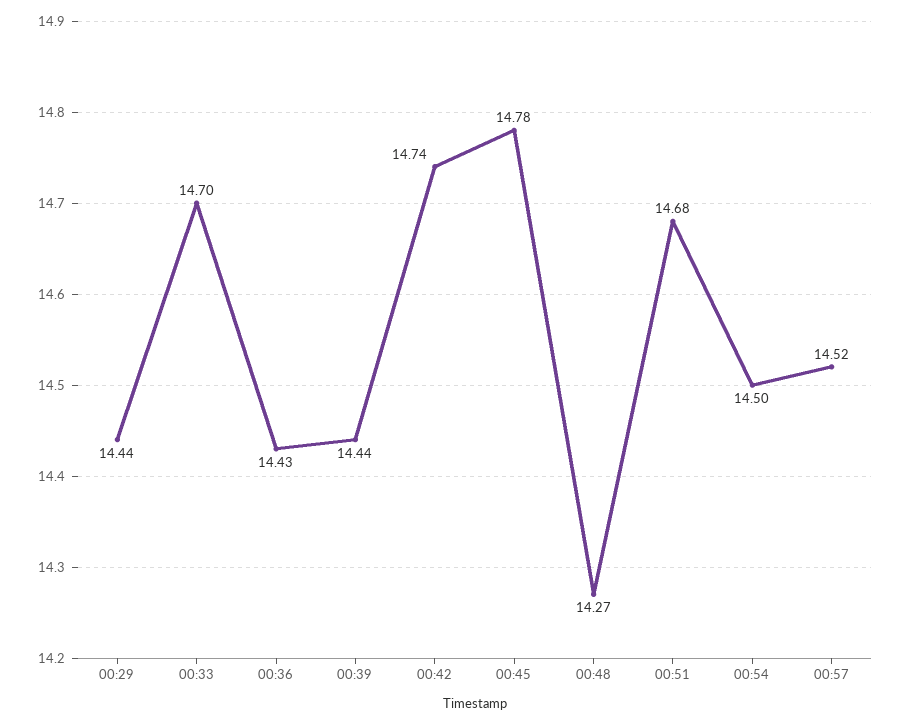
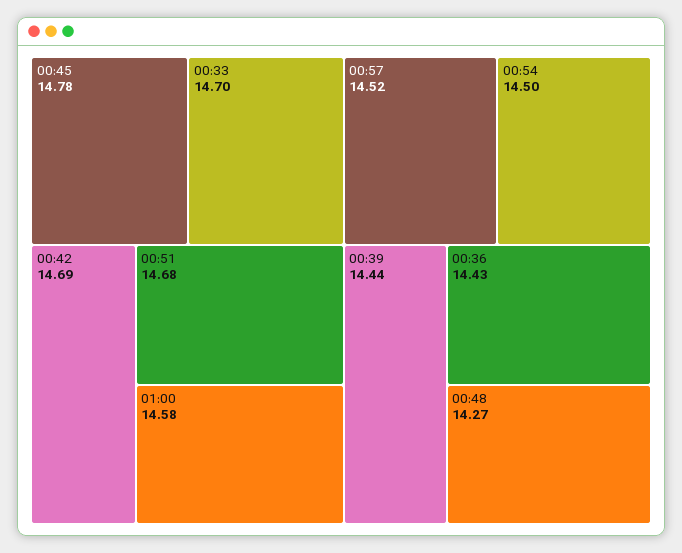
00:29: 14.44 -> none
00:42: 14.74 -> 14.69
01:00: none -> 14.58

